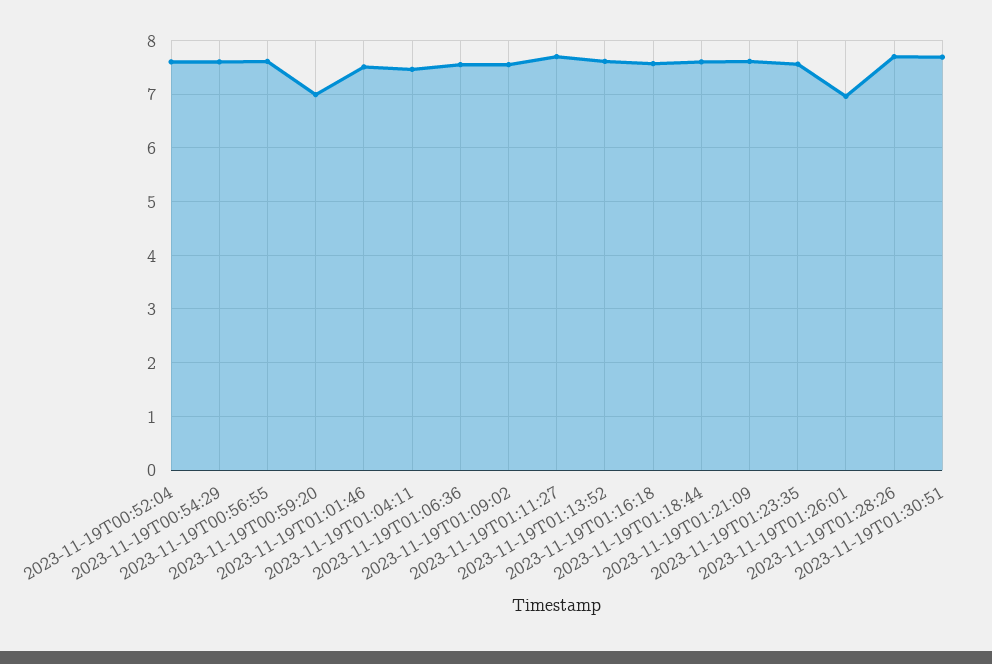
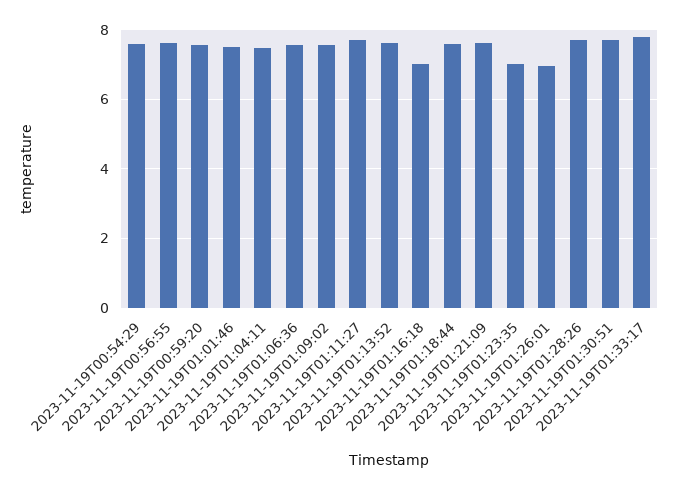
2023-11-19T00:52:04: 7.6 -> none
2023-11-19T00:59:20: 7 -> 7.6
2023-11-19T01:16:18: 7.6 -> 7
2023-11-19T01:23:35: 7.6 -> 7
2023-11-19T01:33:17: none -> 7.8

